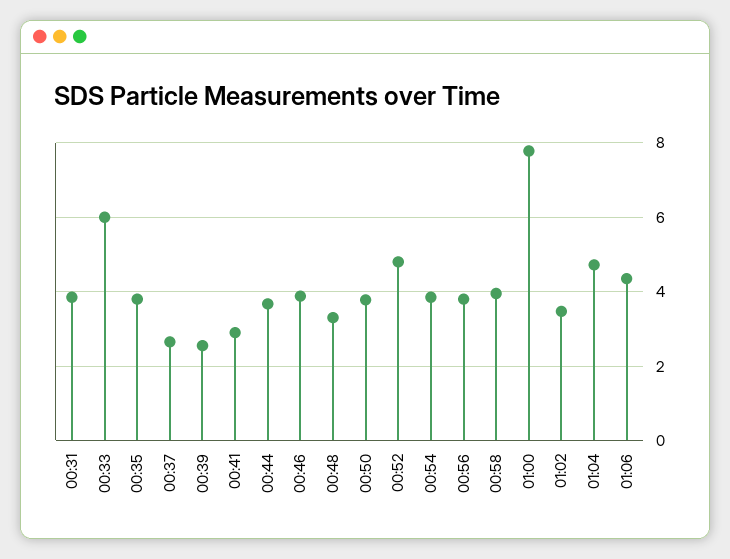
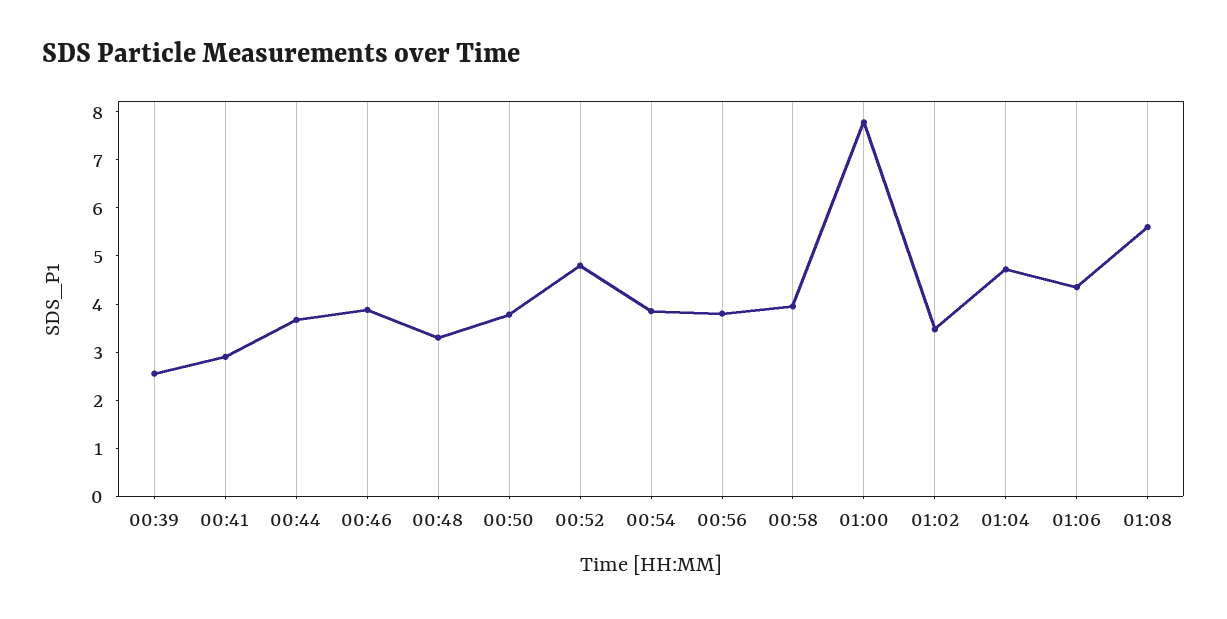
00:31: 3.8 -> none
00:33: 6 -> none
00:35: 3.8 -> none
00:37: 2.6 -> none
01:08: none -> 5.6

